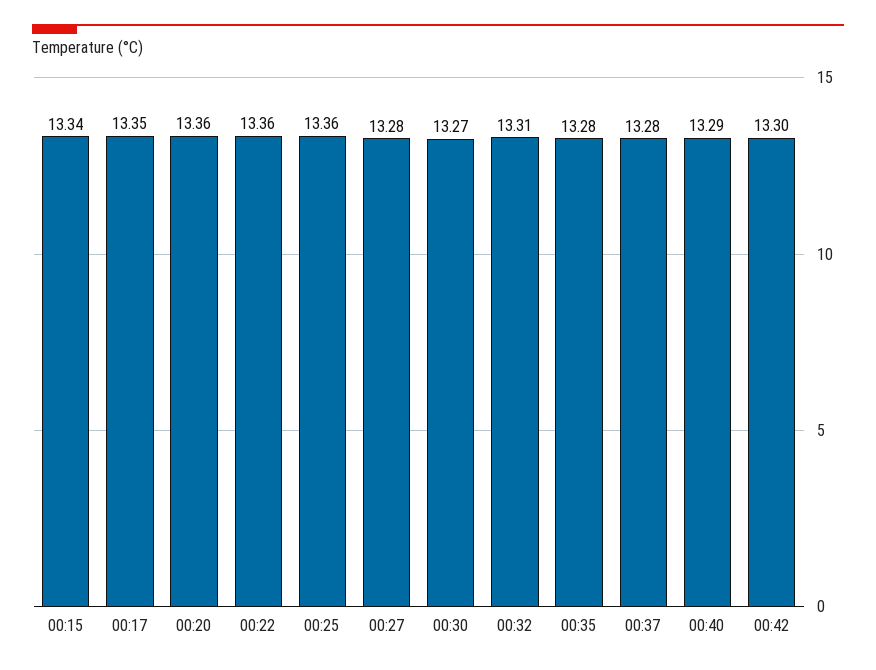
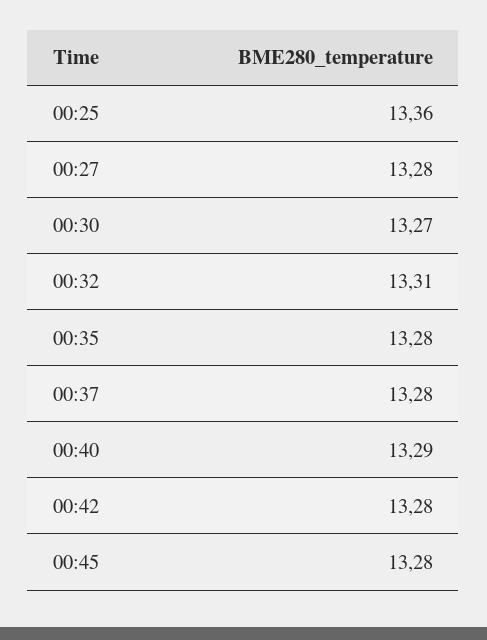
00:15: 13.34 -> none
00:17: 13.35 -> none
00:20: 13.36 -> none
00:22: 13.36 -> none
00:42: 13.3 -> 13.28
00:45: none -> 13.28

